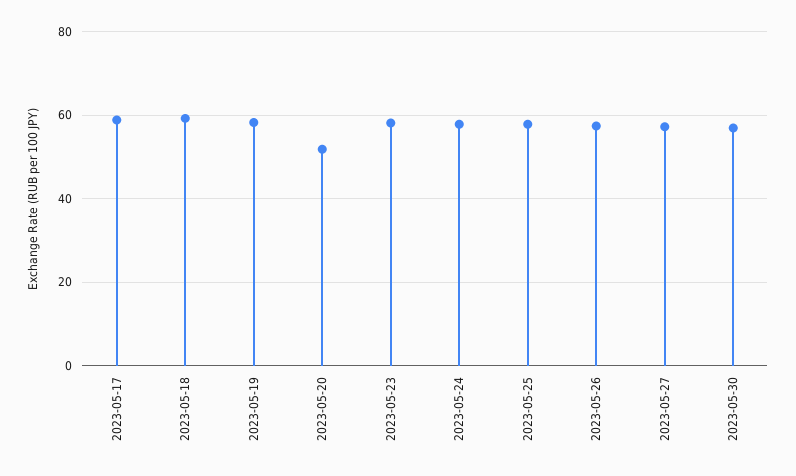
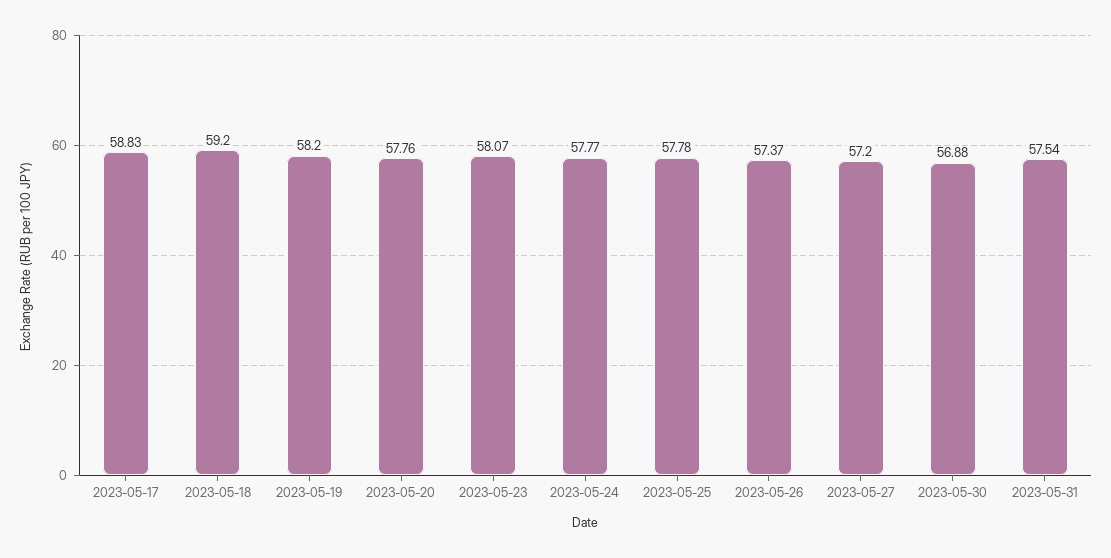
2023-05-20: 52 -> 57.76
2023-05-31: none -> 57.54

